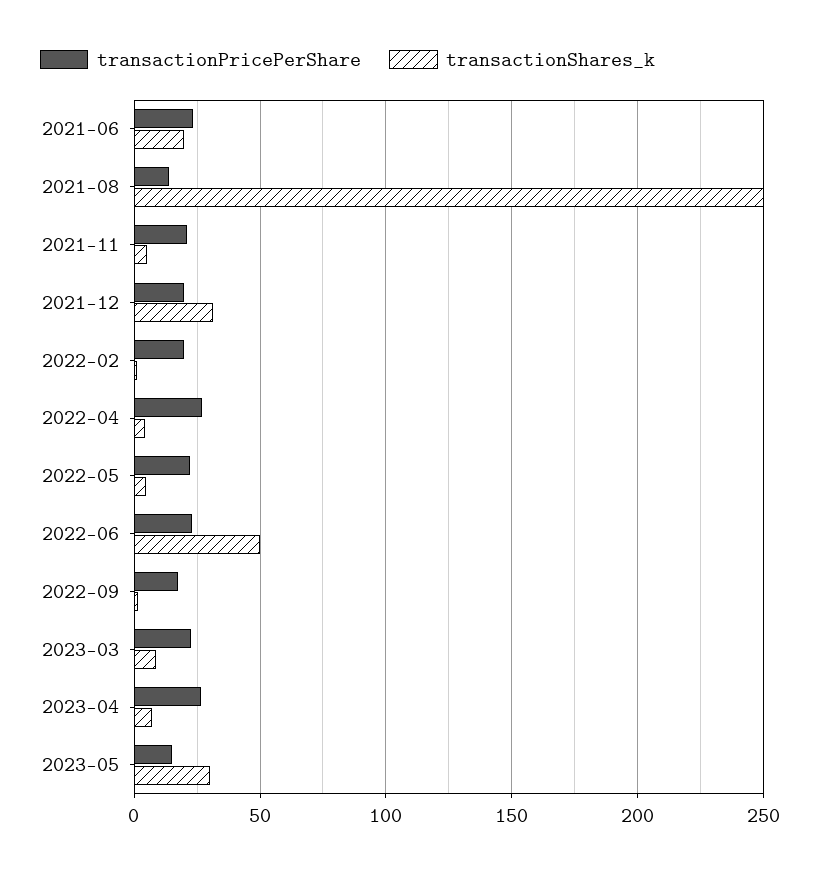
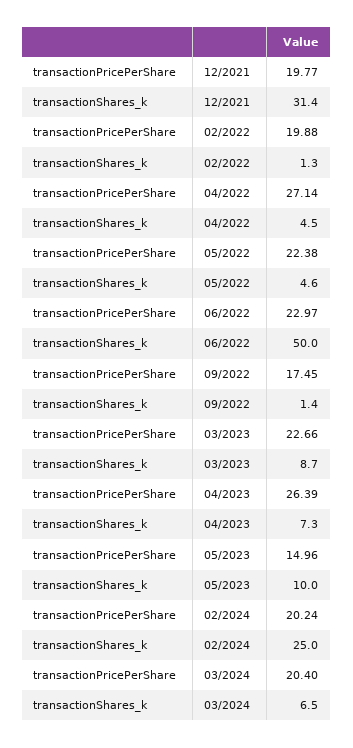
transactionPricePerShare, 2021-06: 25 -> none
transactionShares_k, 2021-06: 20 -> none
transactionPricePerShare, 2021-08: 15 -> none
transactionShares_k, 2021-08: 250 -> none
transactionPricePerShare, 2021-11: 20 -> none
transactionShares_k, 2021-11: 5 -> none
transactionShares_k, 2023-05: 30 -> 10
transactionPricePerShare, 02/2024: none -> 20.24
transactionShares_k, 02/2024: none -> 25
transactionPricePerShare, 03/2024: none -> 20.4
transactionShares_k, 03/2024: none -> 6.5

